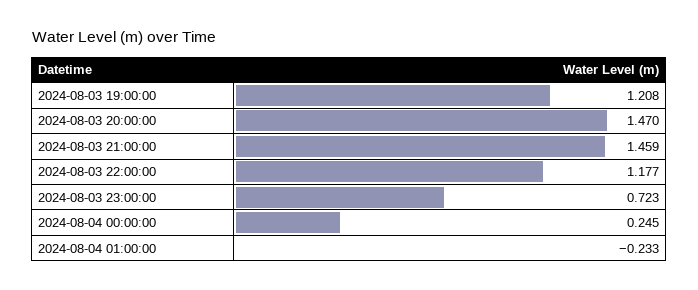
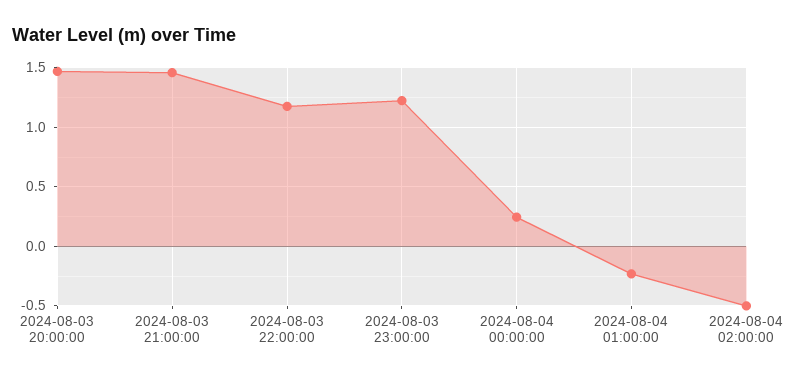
2024-08-03 19:00:00: 1.208 -> none
2024-08-03 23:00:00: 0.723 -> 1.2
2024-08-04 02:00:00: none -> -0.5

